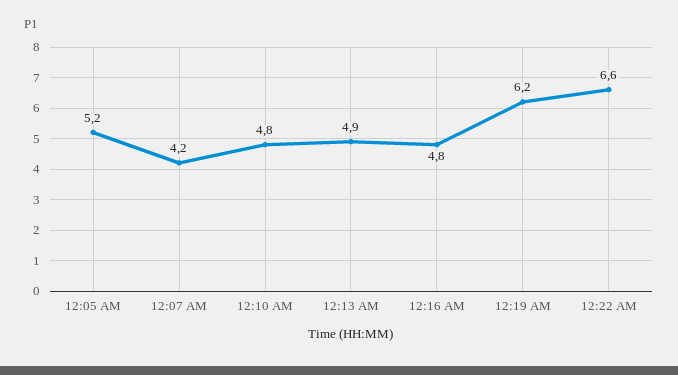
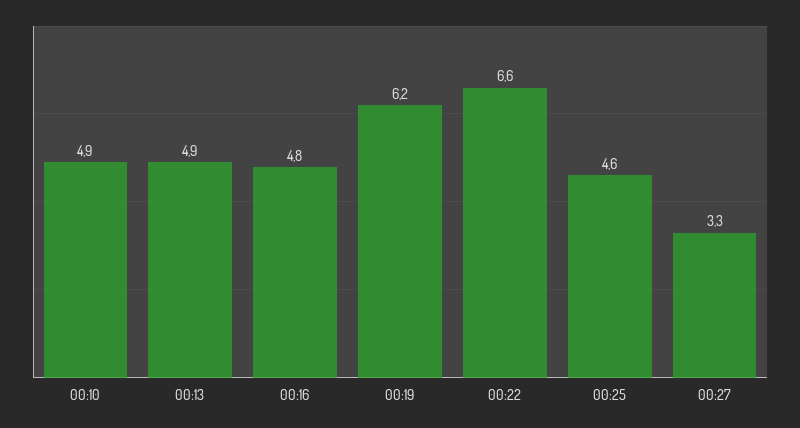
12:05 AM: 5.2 -> none
12:07 AM: 4.2 -> none
12:10 AM: 4.8 -> 4.9
00:25: none -> 4.6
00:27: none -> 3.3

